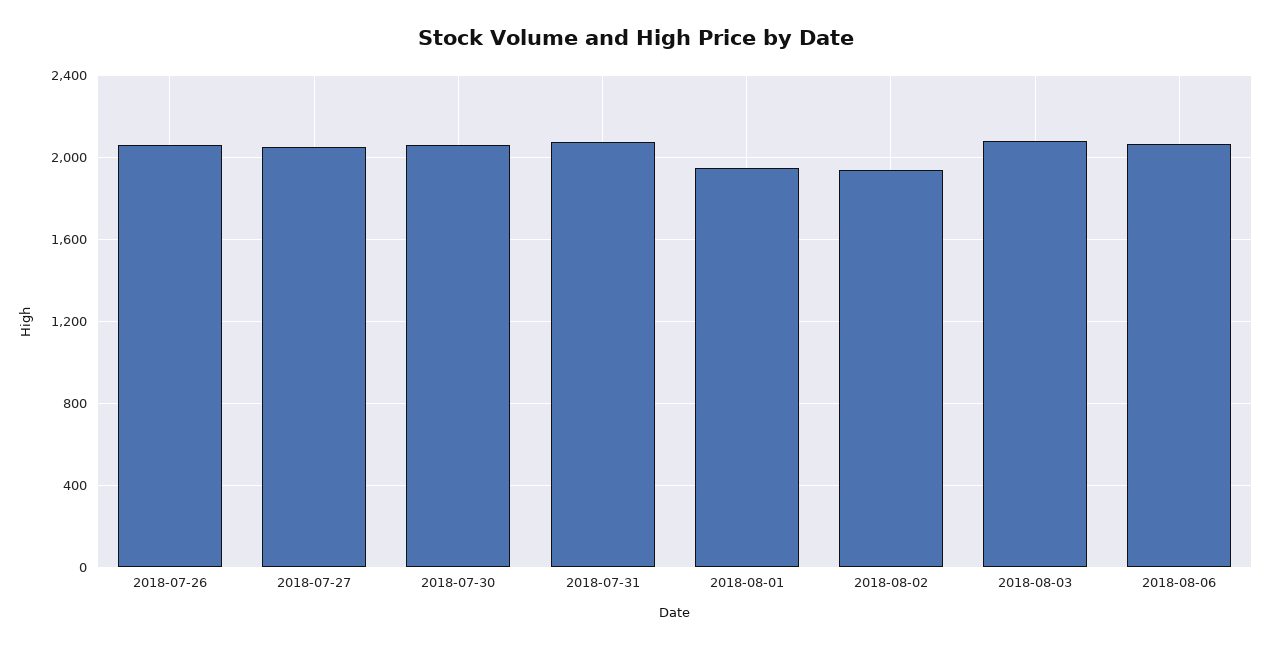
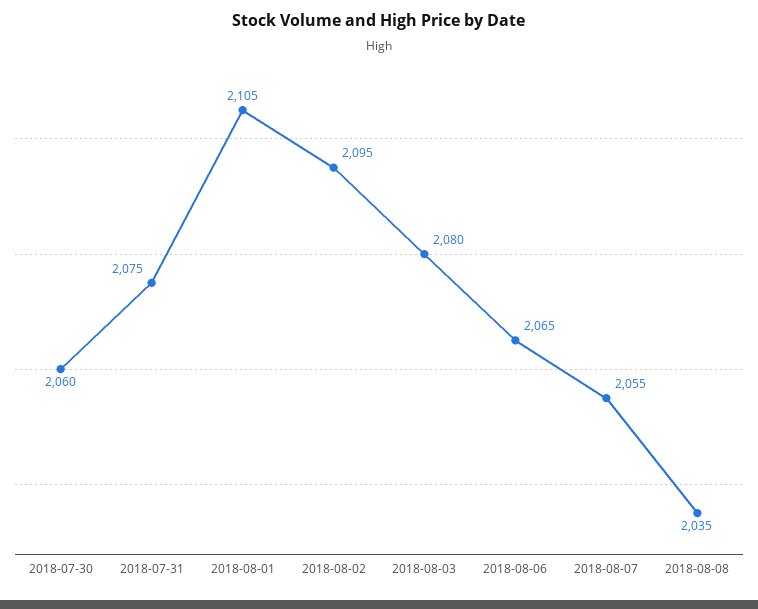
2018-07-26: 2050 -> none
2018-07-27: 2050 -> none
2018-08-01: 1950 -> 2105
2018-08-02: 1950 -> 2095
2018-08-07: none -> 2055
2018-08-08: none -> 2035

